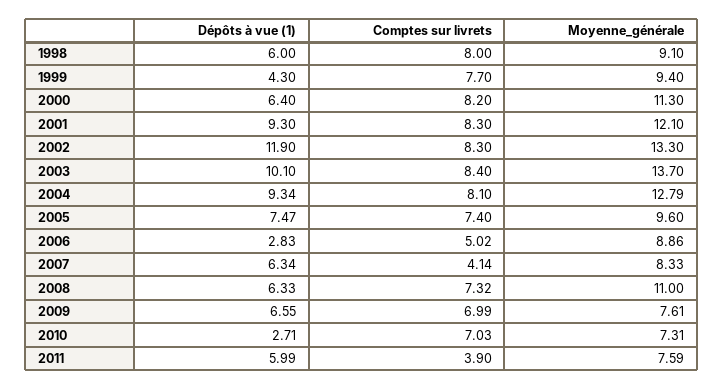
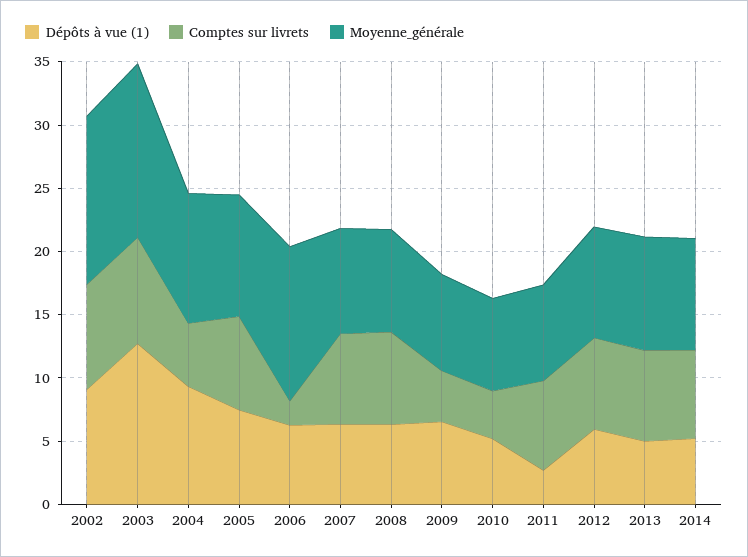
Dépôts à vue (1), 1998: 6 -> none
Comptes sur livrets, 1998: 8 -> none
Moyenne_générale, 1998: 9.1 -> none
Dépôts à vue (1), 1999: 4.3 -> none
Comptes sur livrets, 1999: 7.7 -> none
Moyenne_générale, 1999: 9.4 -> none
Dépôts à vue (1), 2000: 6.4 -> none
Comptes sur livrets, 2000: 8.2 -> none
Moyenne_générale, 2000: 11.3 -> none
Dépôts à vue (1), 2001: 9.3 -> none
Comptes sur livrets, 2001: 8.3 -> none
Moyenne_générale, 2001: 12.1 -> none
Dépôts à vue (1), 2002: 11.9 -> 9
Dépôts à vue (1), 2003: 10.1 -> 13
Comptes sur livrets, 2004: 8.1 -> 5
Moyenne_générale, 2004: 12.79 -> 10
Dépôts à vue (1), 2006: 2.83 -> 6
Comptes sur livrets, 2006: 5.02 -> 2
Moyenne_générale, 2006: 8.86 -> 12
Comptes sur livrets, 2007: 4.14 -> 7
Moyenne_générale, 2008: 11 -> 8
Comptes sur livrets, 2009: 6.99 -> 4
Dépôts à vue (1), 2010: 2.71 -> 5
Comptes sur livrets, 2010: 7.03 -> 4
Dépôts à vue (1), 2011: 5.99 -> 3
Comptes sur livrets, 2011: 3.9 -> 7
Dépôts à vue (1), 2012: none -> 6
Comptes sur livrets, 2012: none -> 7
Moyenne_générale, 2012: none -> 9
Dépôts à vue (1), 2013: none -> 5
Comptes sur livrets, 2013: none -> 7
Moyenne_générale, 2013: none -> 9
Dépôts à vue (1), 2014: none -> 5
Comptes sur livrets, 2014: none -> 7
Moyenne_générale, 2014: none -> 9

